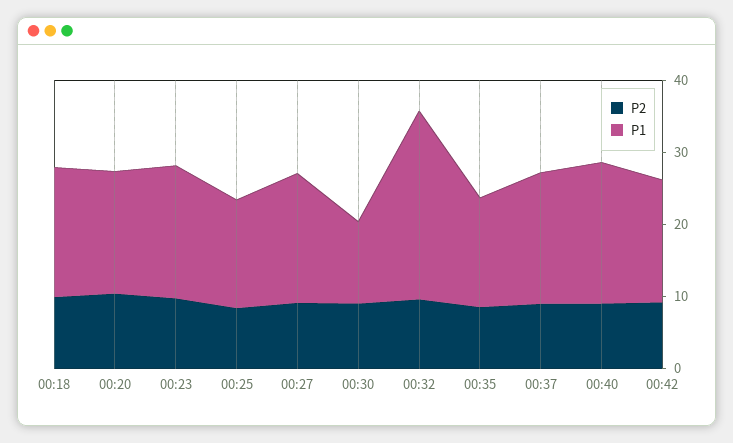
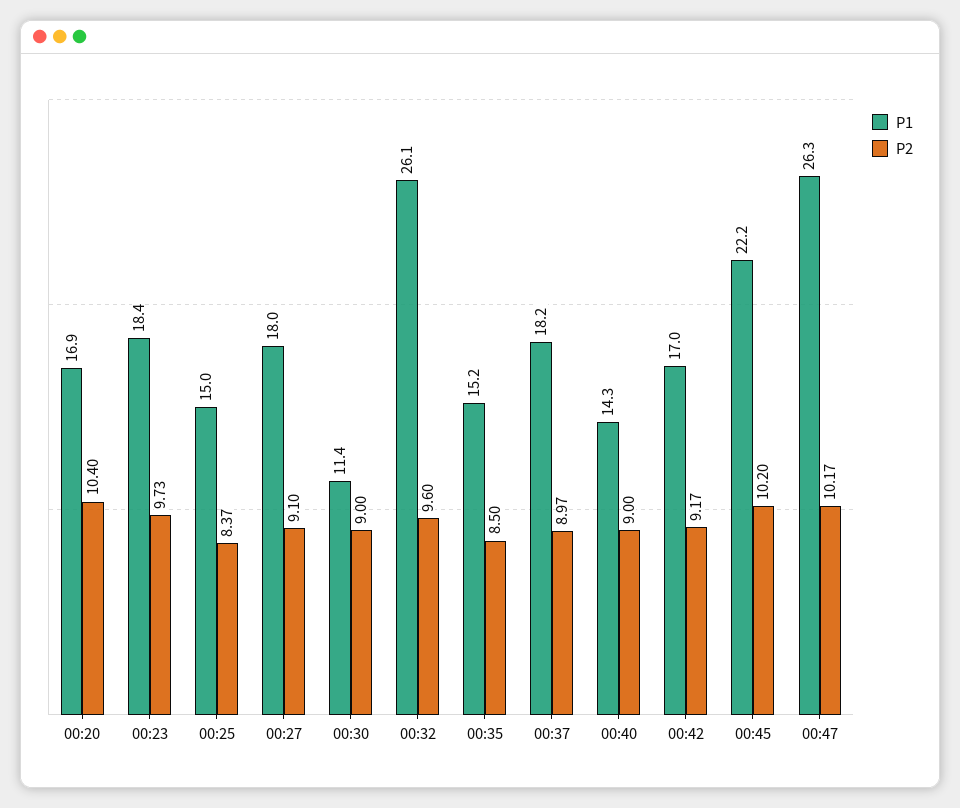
P2, 00:18: 10 -> none
P1, 00:18: 18 -> none
P1, 00:40: 20 -> 14.3
P1, 00:45: none -> 22.2
P2, 00:45: none -> 10.2
P1, 00:47: none -> 26.3
P2, 00:47: none -> 10.17

